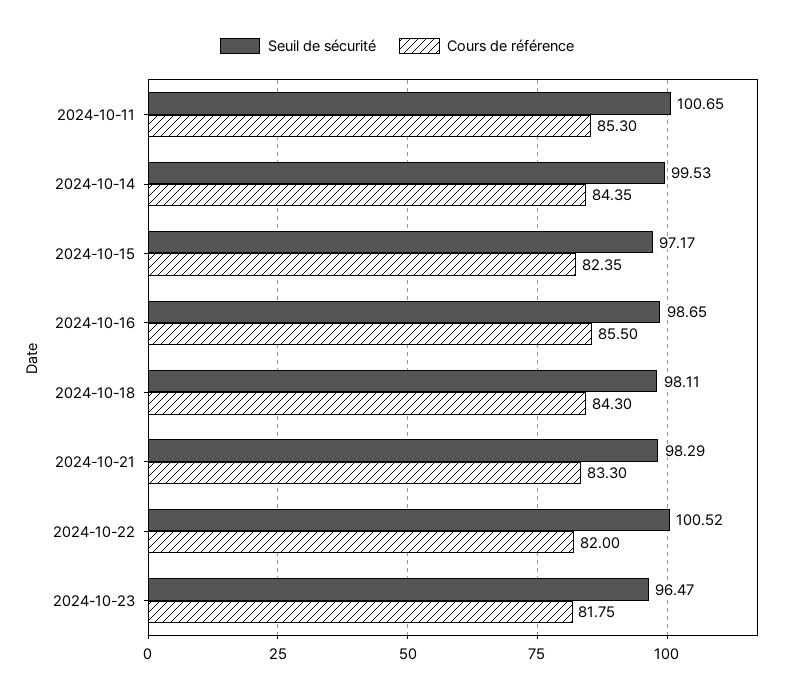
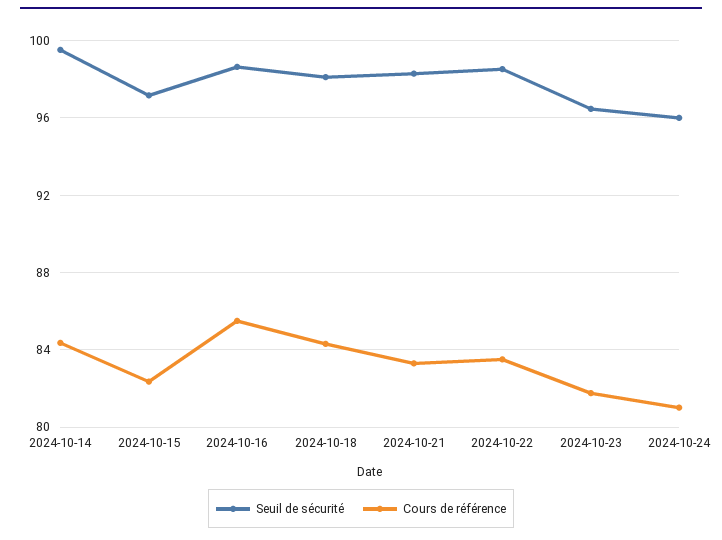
Seuil de sécurité, 2024-10-11: 100.65 -> none
Cours de référence, 2024-10-11: 85.3 -> none
Seuil de sécurité, 2024-10-22: 100.52 -> 98.5
Cours de référence, 2024-10-22: 82 -> 83.5
Seuil de sécurité, 2024-10-24: none -> 96
Cours de référence, 2024-10-24: none -> 81

